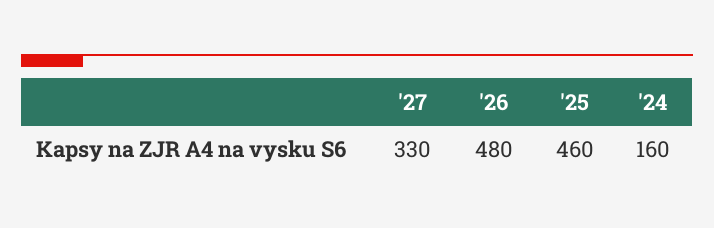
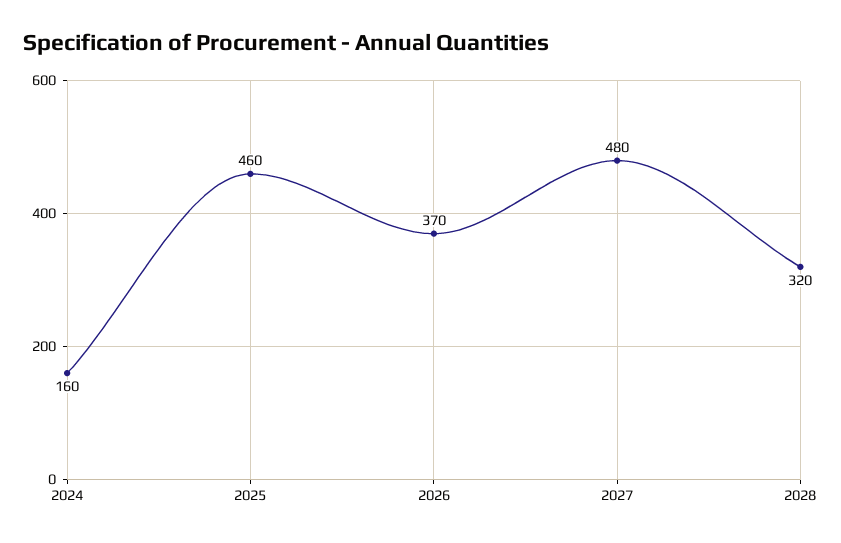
'27: 330 -> 480
'26: 480 -> 370
2028: none -> 320

